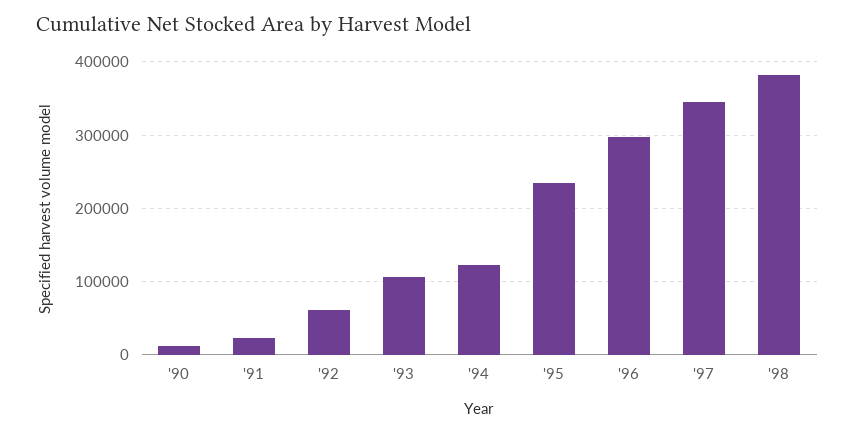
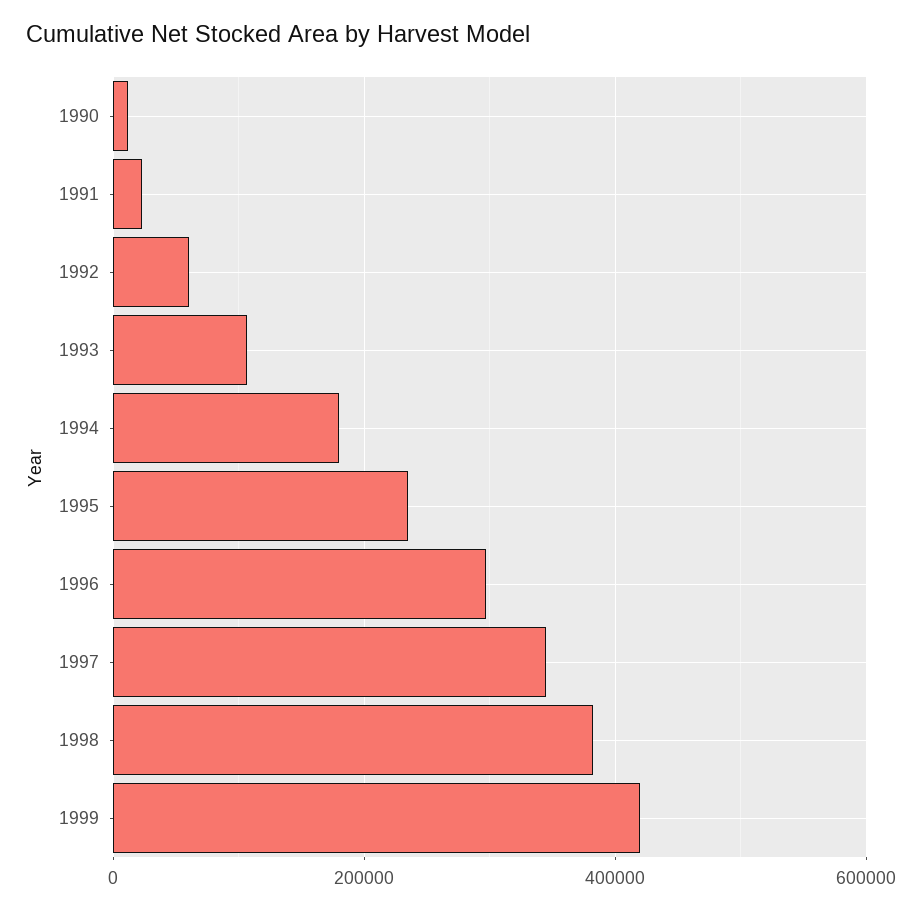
'94: 120000 -> 180000
1999: none -> 420000

